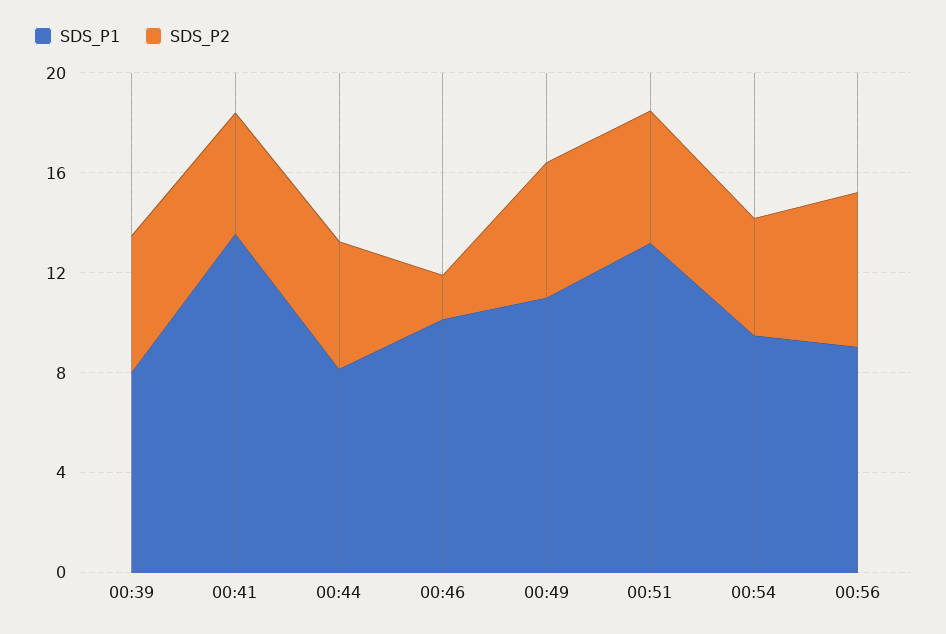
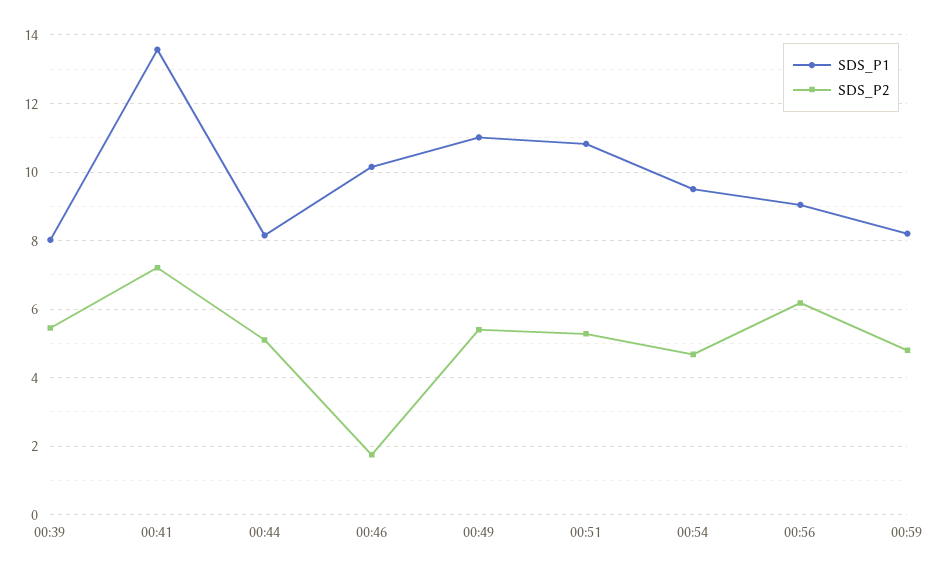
SDS_P2, 00:41: 5 -> 7.2
SDS_P1, 00:51: 13 -> 10.8
SDS_P1, 00:59: none -> 8.2
SDS_P2, 00:59: none -> 4.8

